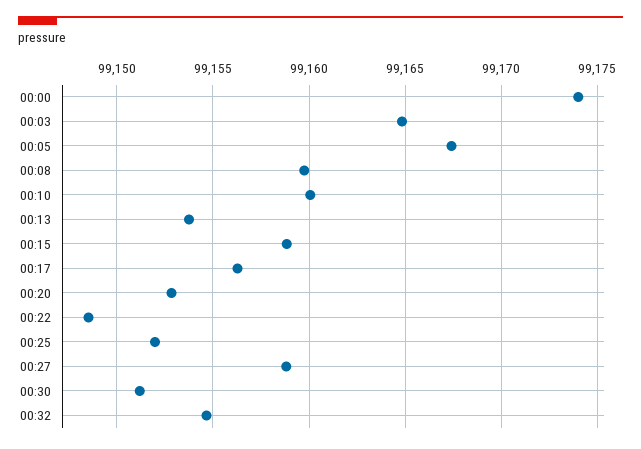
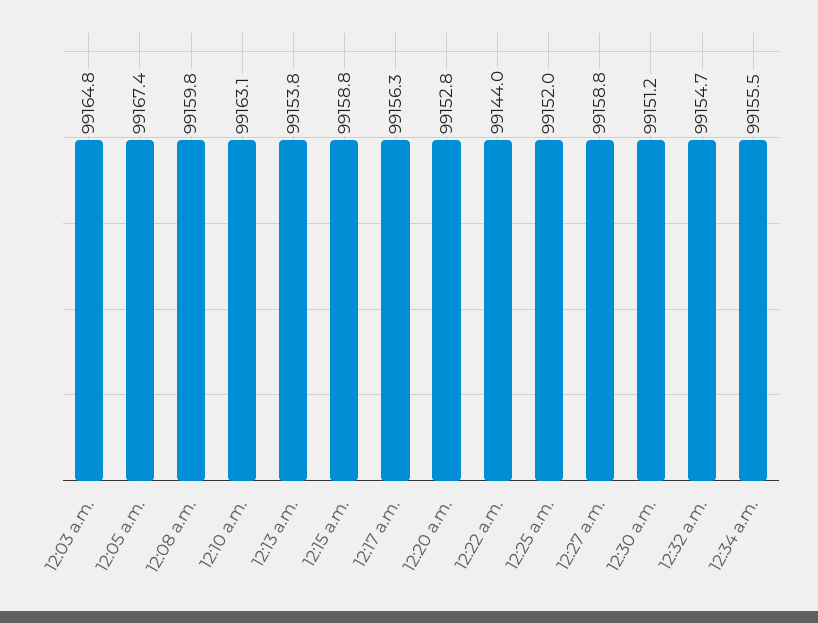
00:00: 99174 -> none
00:10: 99160 -> 99163.1
00:22: 99148.5 -> 99144
12:34 a.m.: none -> 99155.5

